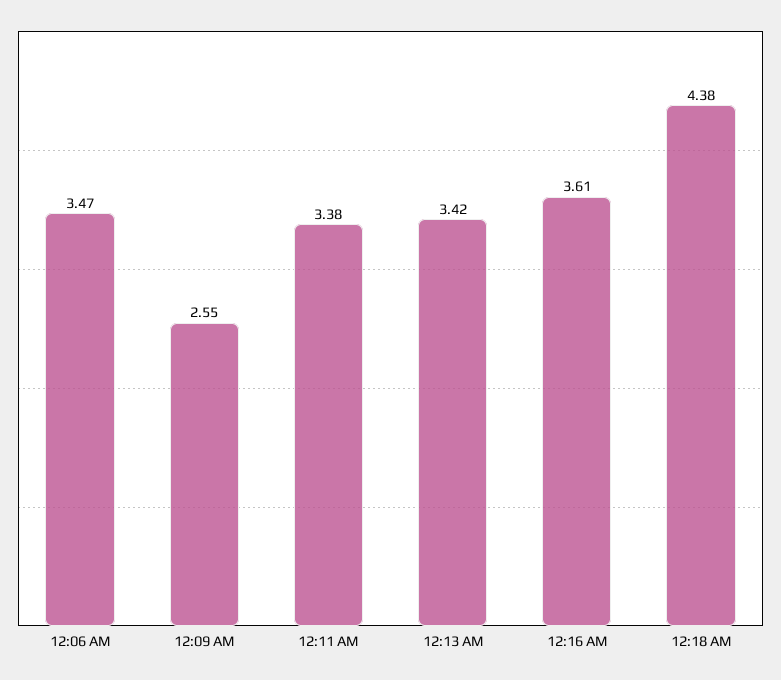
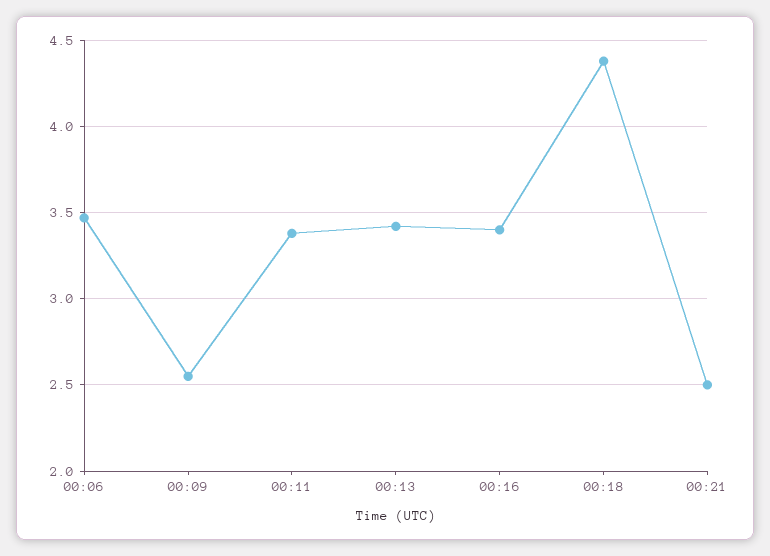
12:16 AM: 3.61 -> 3.4
00:21: none -> 2.5

